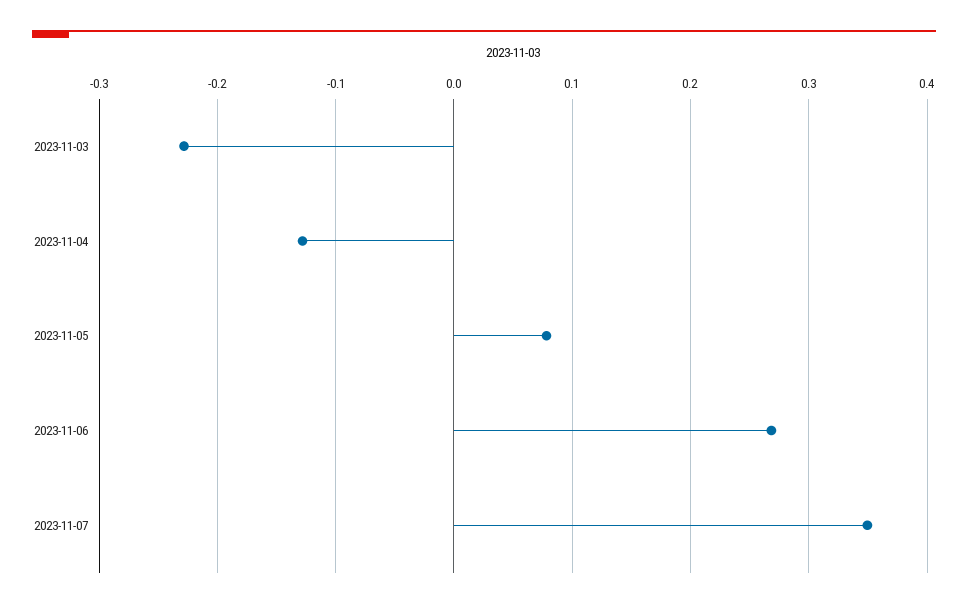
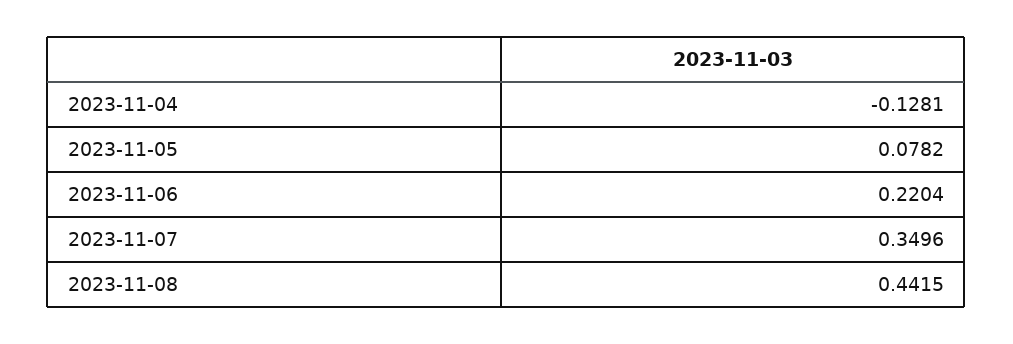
2023-11-03: -0.23 -> none
2023-11-06: 0.27 -> 0.2204
2023-11-08: none -> 0.4415

